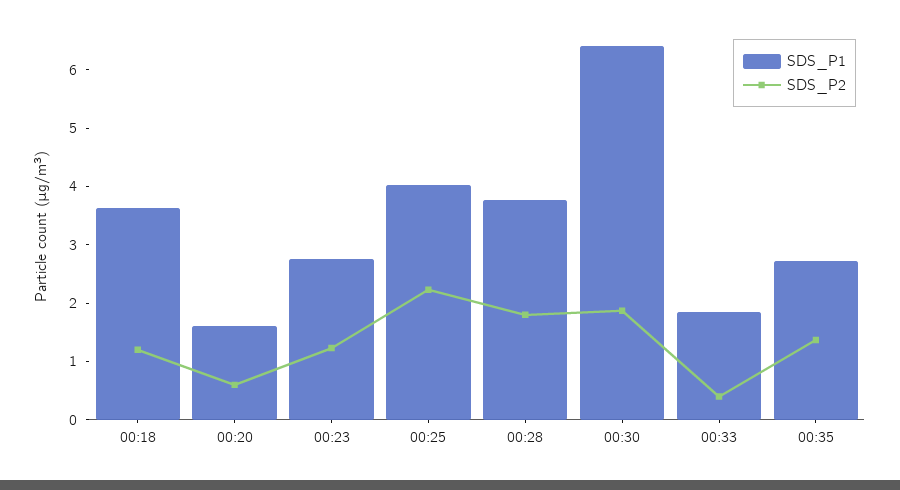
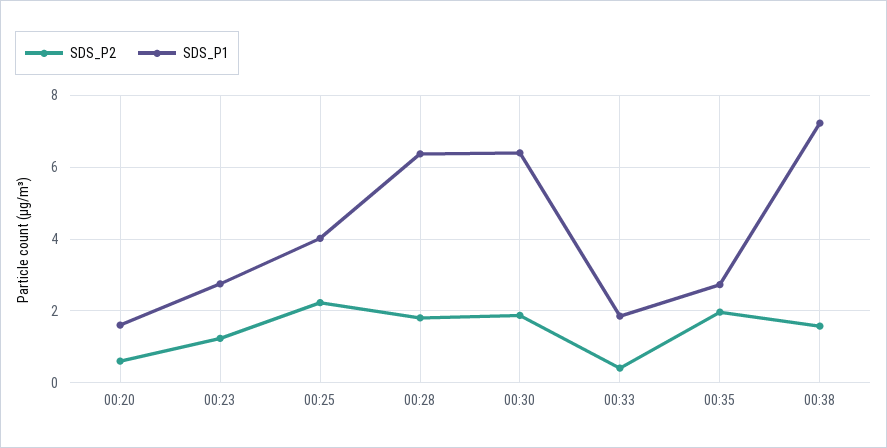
SDS_P1, 00:18: 3.6 -> none
SDS_P2, 00:18: 1.2 -> none
SDS_P1, 00:28: 3.8 -> 6.4
SDS_P2, 00:35: 1.4 -> 2
SDS_P2, 00:38: none -> 1.6
SDS_P1, 00:38: none -> 7.2

